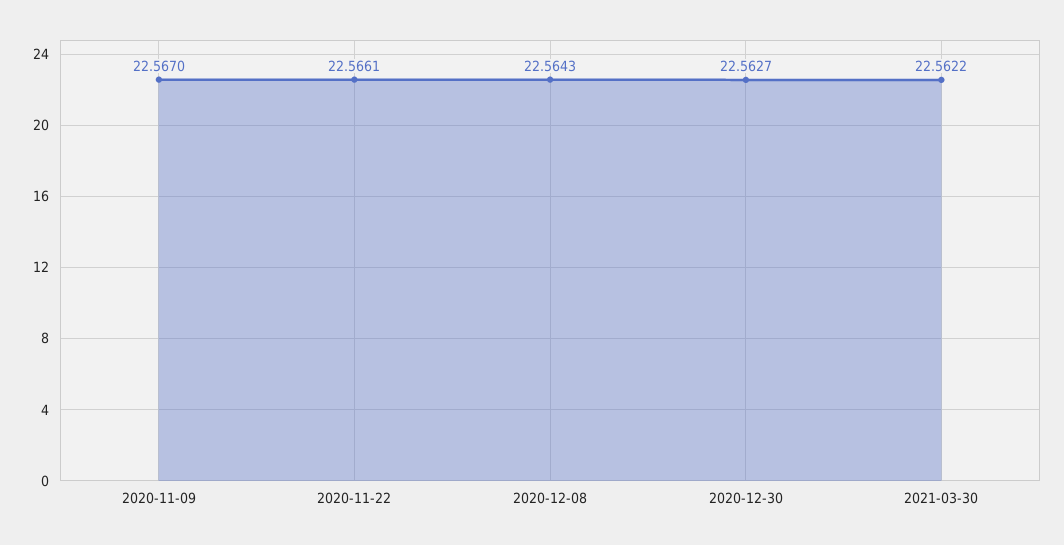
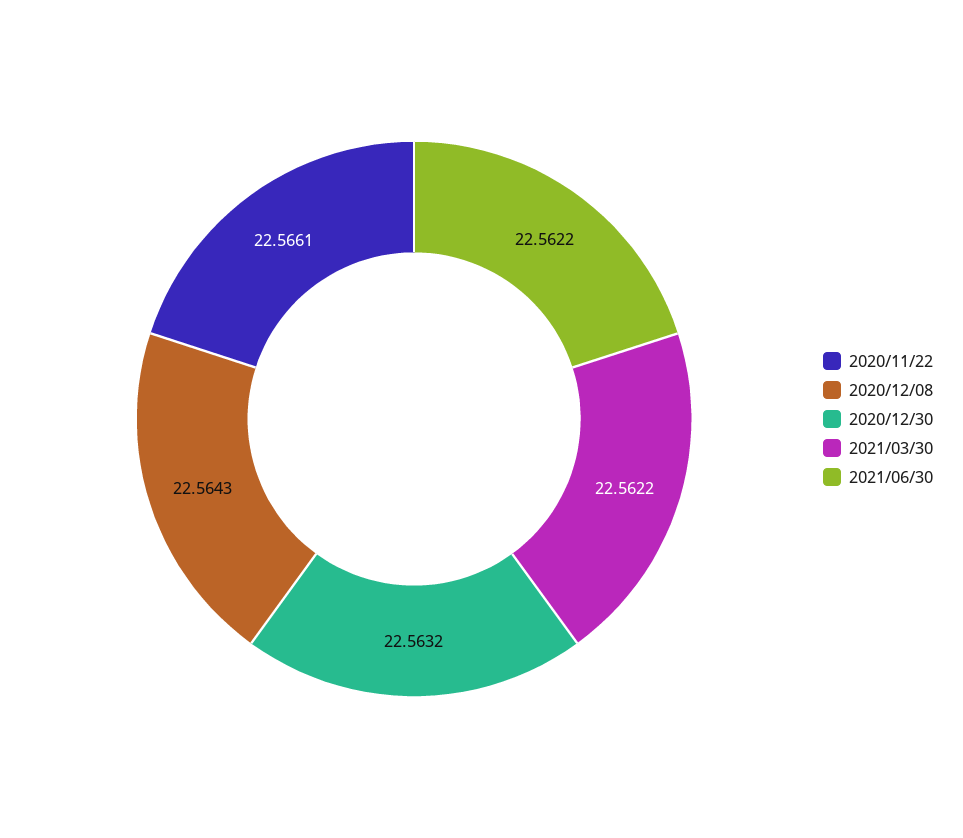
2020-11-09: 22.567 -> none
2020-12-30: 22.5627 -> 22.5632
2021/06/30: none -> 22.5622

